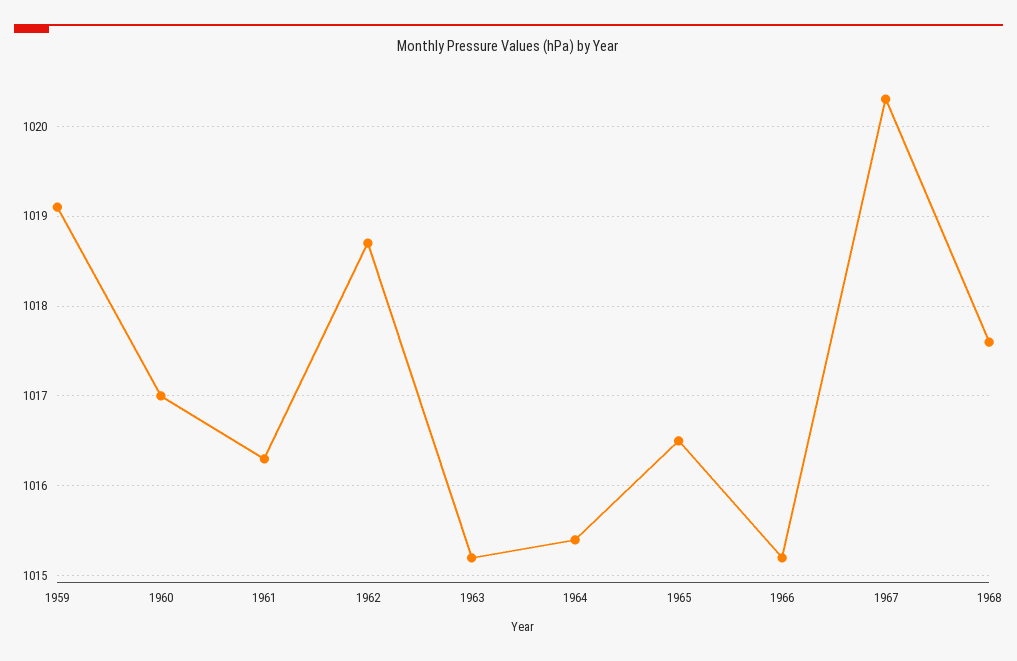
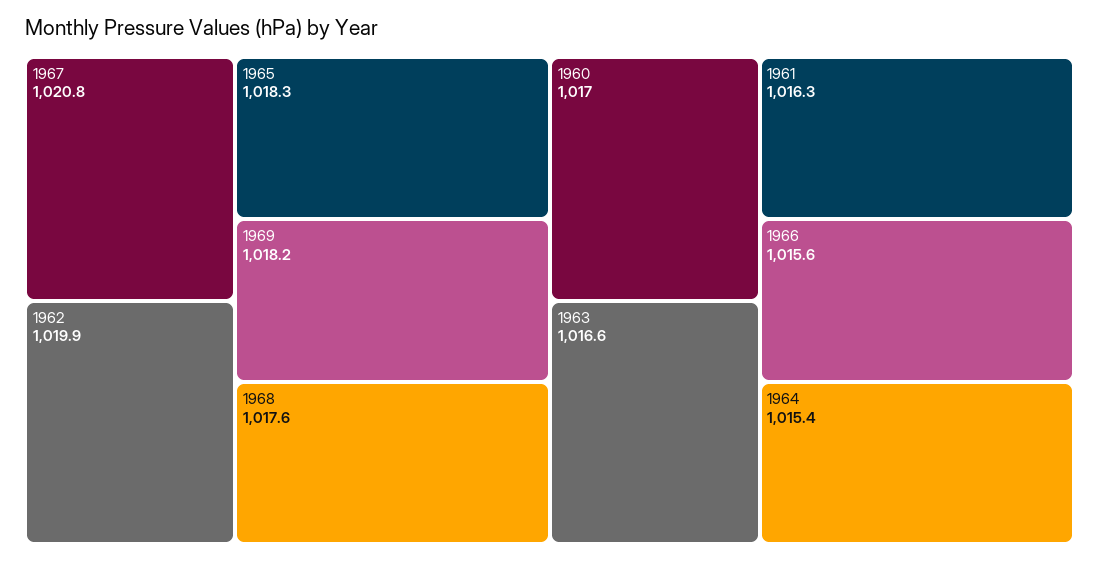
1959: 1019.1 -> none
1962: 1018.7 -> 1019.9
1963: 1015.2 -> 1016.6
1965: 1016.5 -> 1018.3
1966: 1015.2 -> 1015.6
1967: 1020.3 -> 1020.8
1969: none -> 1018.2

